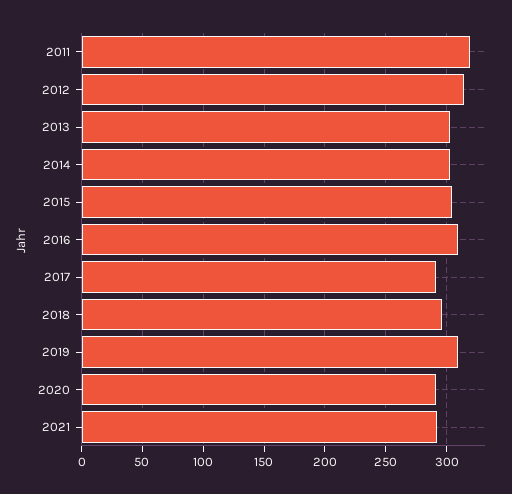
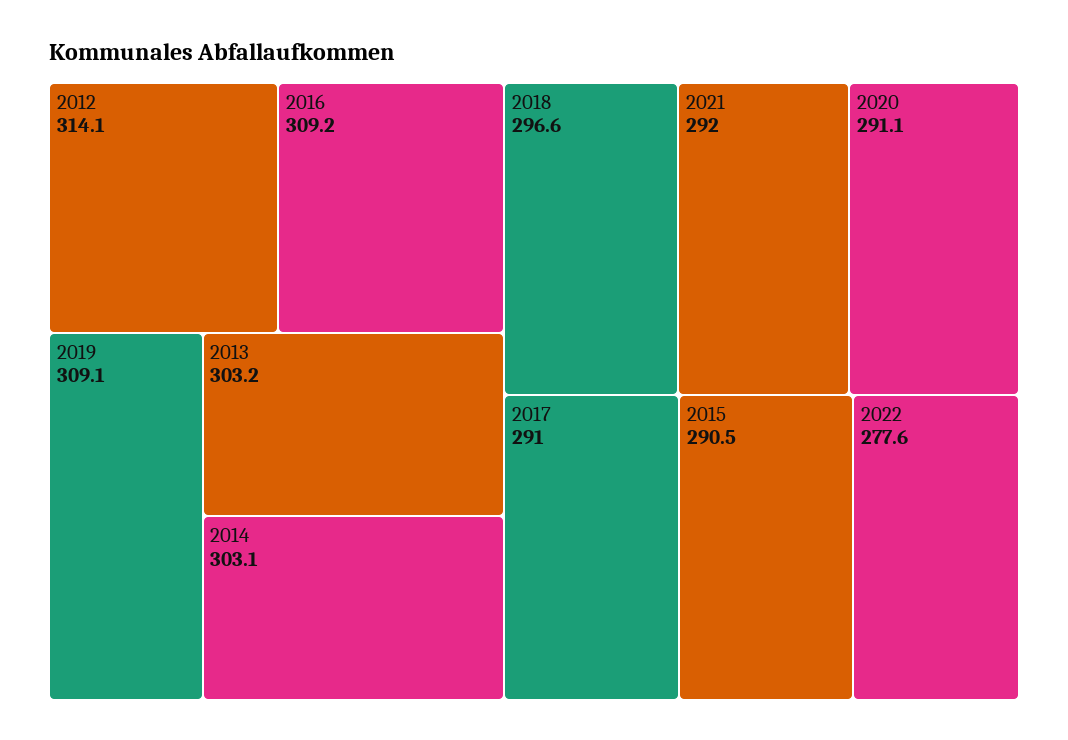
2011: 320 -> none
2015: 305 -> 290.5
2022: none -> 277.6

